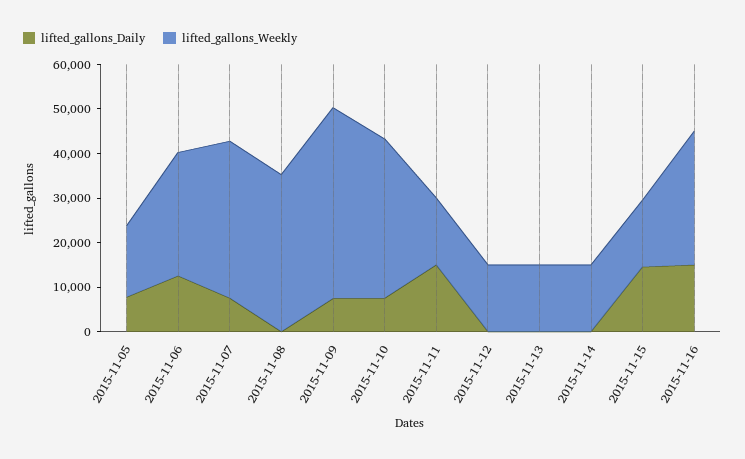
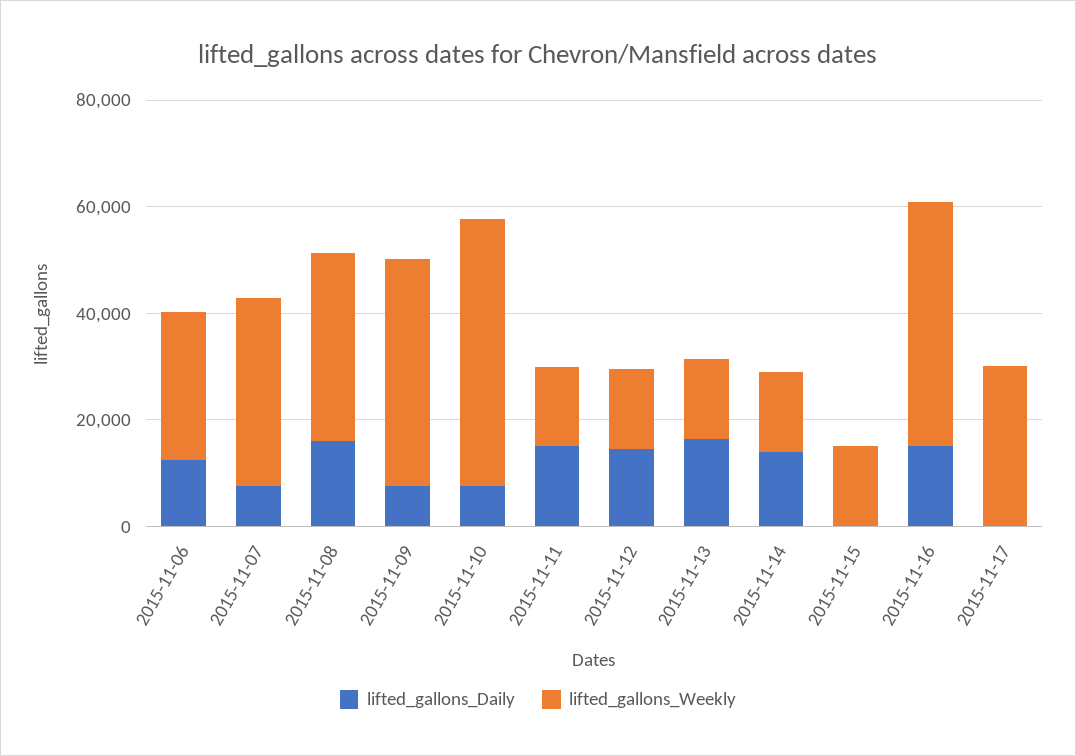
lifted_gallons_Daily, 2015-11-05: 8000 -> none
lifted_gallons_Weekly, 2015-11-05: 16000 -> none
lifted_gallons_Daily, 2015-11-08: 0 -> 15000
lifted_gallons_Weekly, 2015-11-10: 36000 -> 50000
lifted_gallons_Daily, 2015-11-12: 0 -> 15000
lifted_gallons_Daily, 2015-11-13: 0 -> 15000
lifted_gallons_Daily, 2015-11-14: 0 -> 15000
lifted_gallons_Daily, 2015-11-15: 14000 -> 0
lifted_gallons_Weekly, 2015-11-16: 30000 -> 45000
lifted_gallons_Daily, 2015-11-17: none -> 0
lifted_gallons_Weekly, 2015-11-17: none -> 30000

